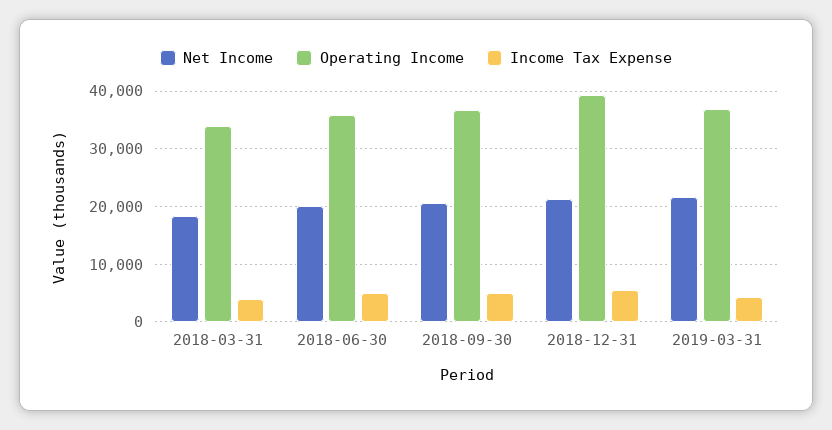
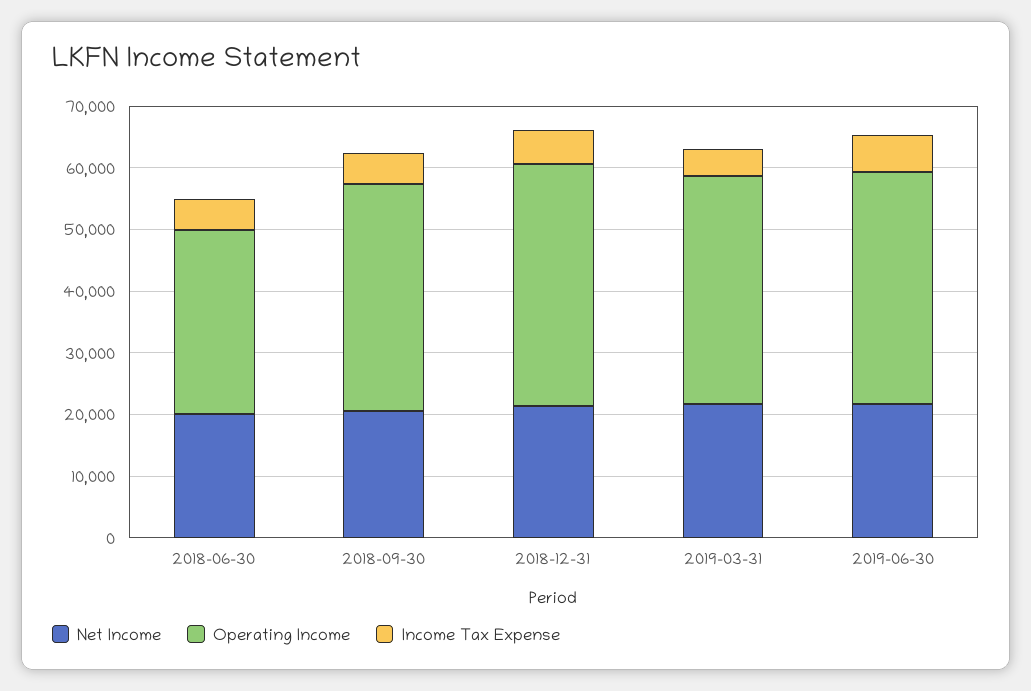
Net Income, 2018-03-31: 18000 -> none
Operating Income, 2018-03-31: 34000 -> none
Income Tax Expense, 2018-03-31: 4000 -> none
Operating Income, 2018-06-30: 36000 -> 30000
Net Income, 2019-06-30: none -> 22000
Operating Income, 2019-06-30: none -> 38000
Income Tax Expense, 2019-06-30: none -> 6000

